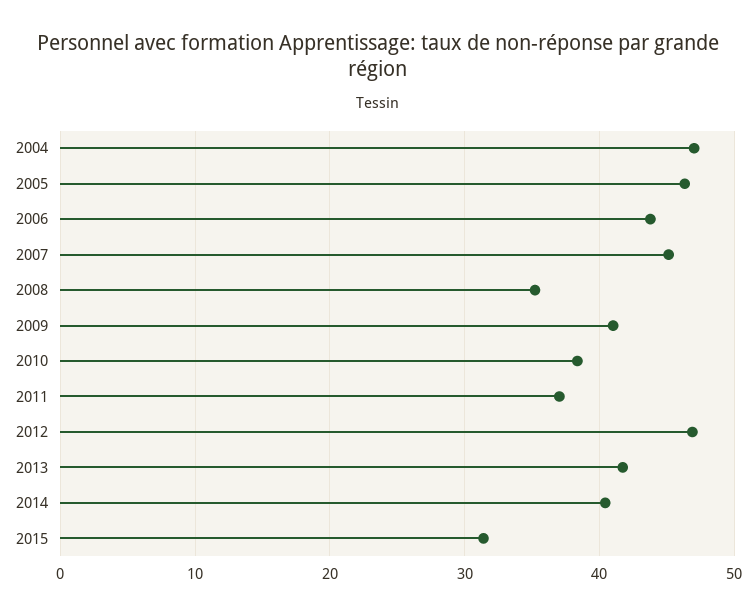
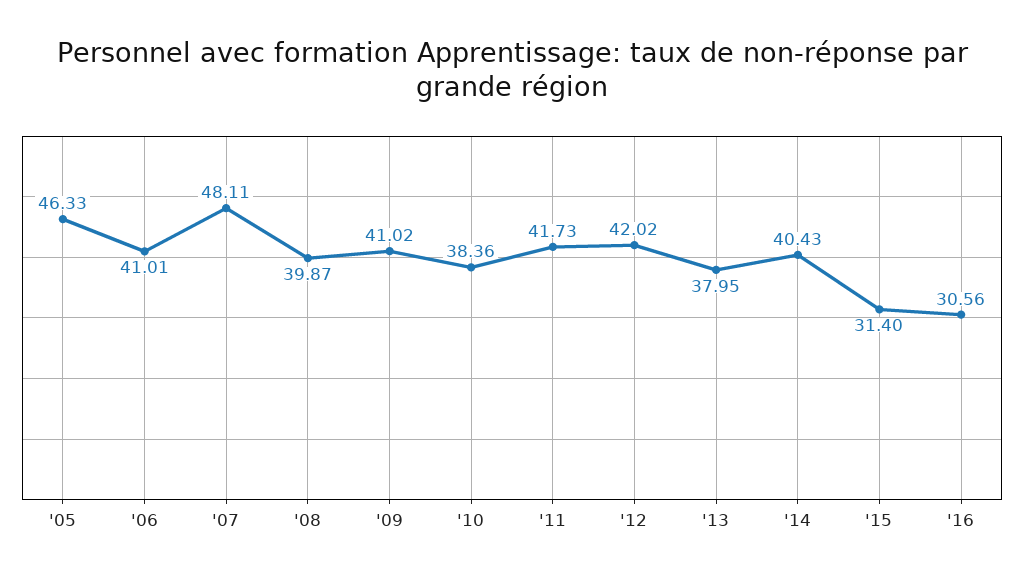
2004: 47 -> none
2006: 44 -> 41.01
2007: 45 -> 48.11
2008: 35 -> 39.87
2011: 37 -> 41.73
2012: 47 -> 42.02
2013: 42 -> 37.95
'16: none -> 30.56

